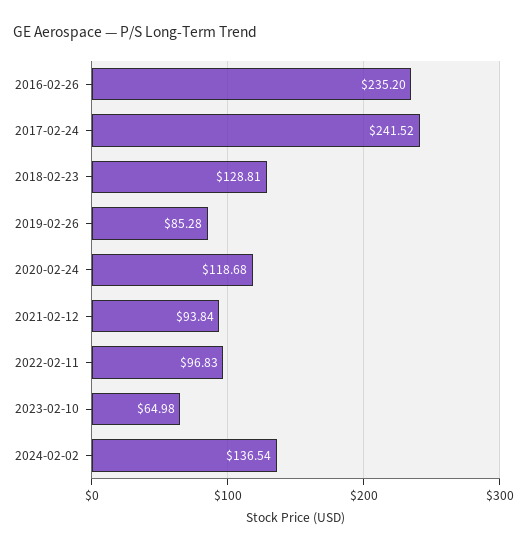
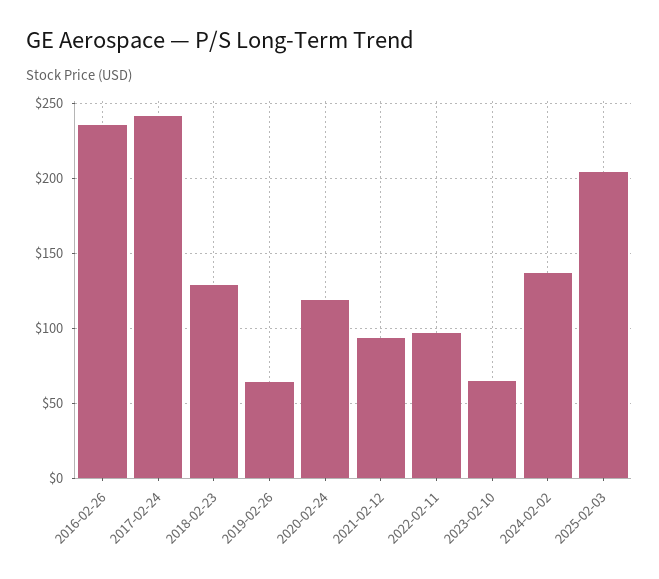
2019-02-26: 85.28 -> 65
2025-02-03: none -> 205

